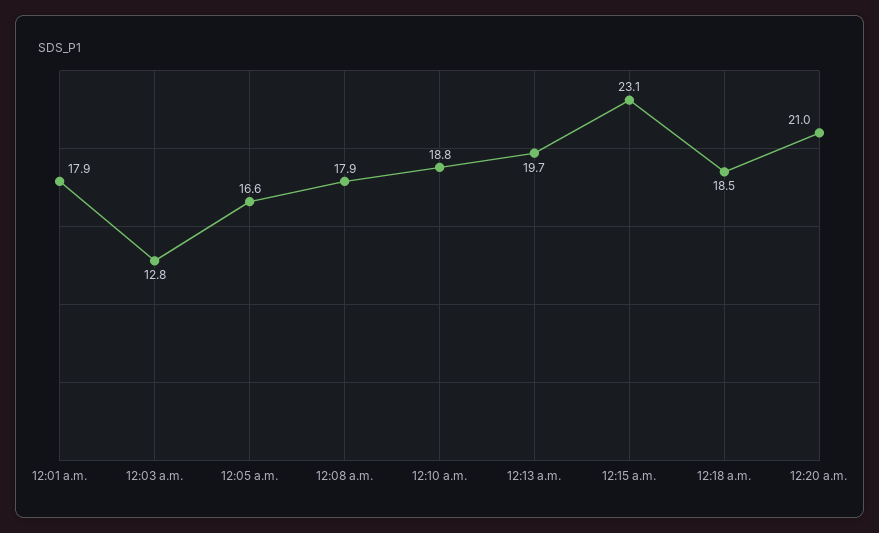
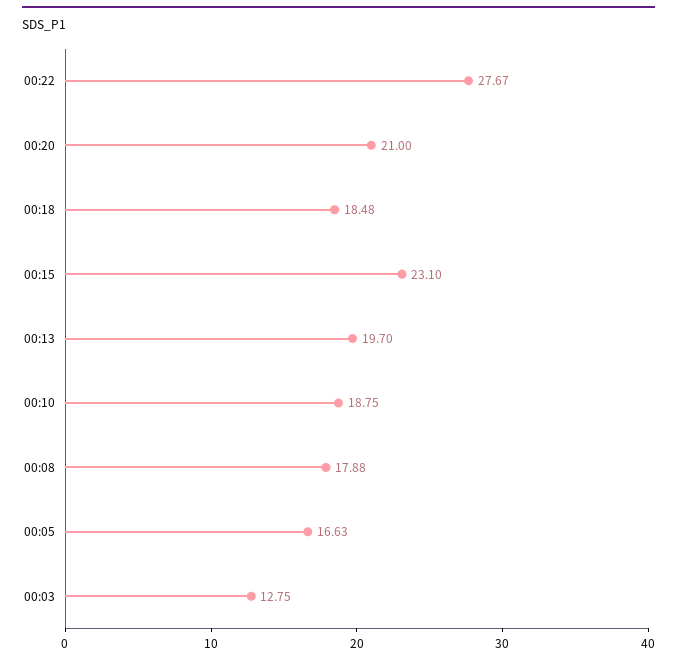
12:01 a.m.: 17.9 -> none
00:22: none -> 27.67

